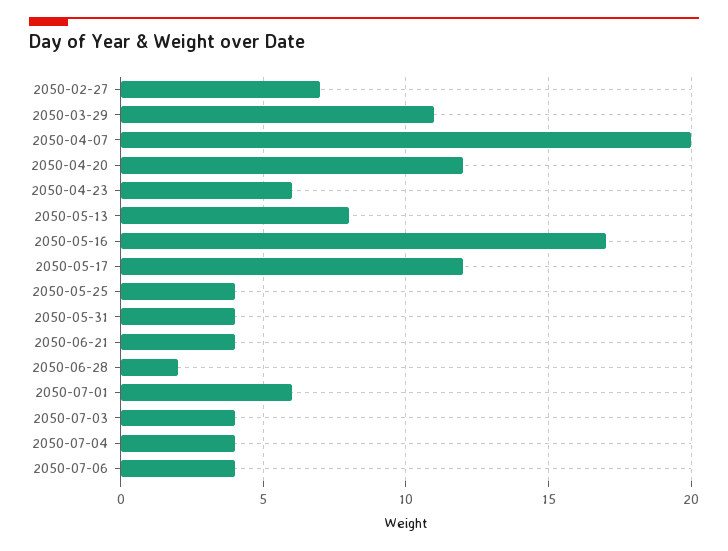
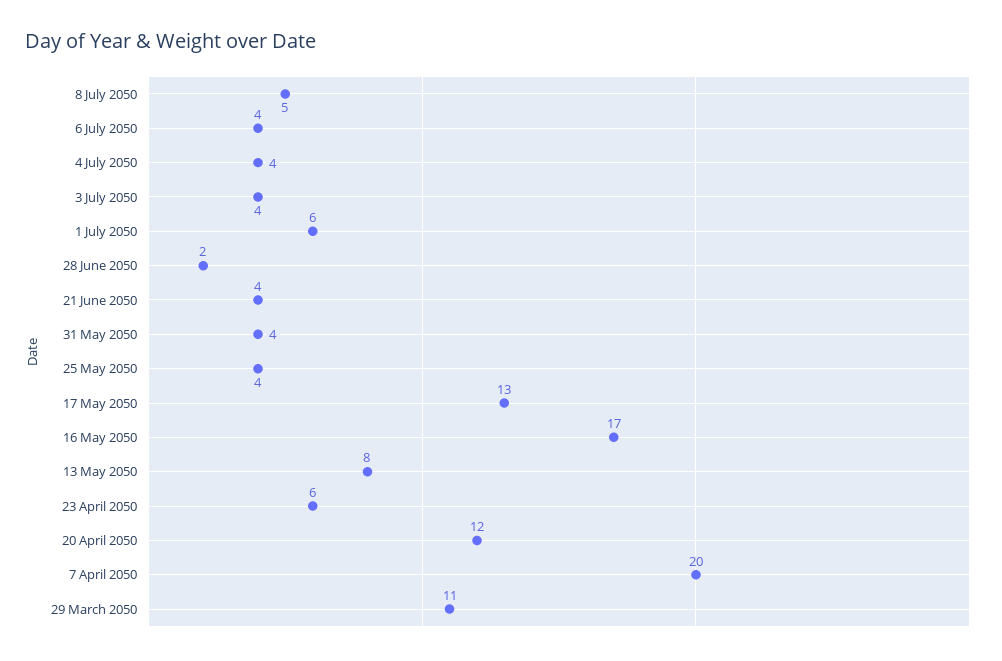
2050-02-27: 7 -> none
2050-05-17: 12 -> 13
8 July 2050: none -> 5

